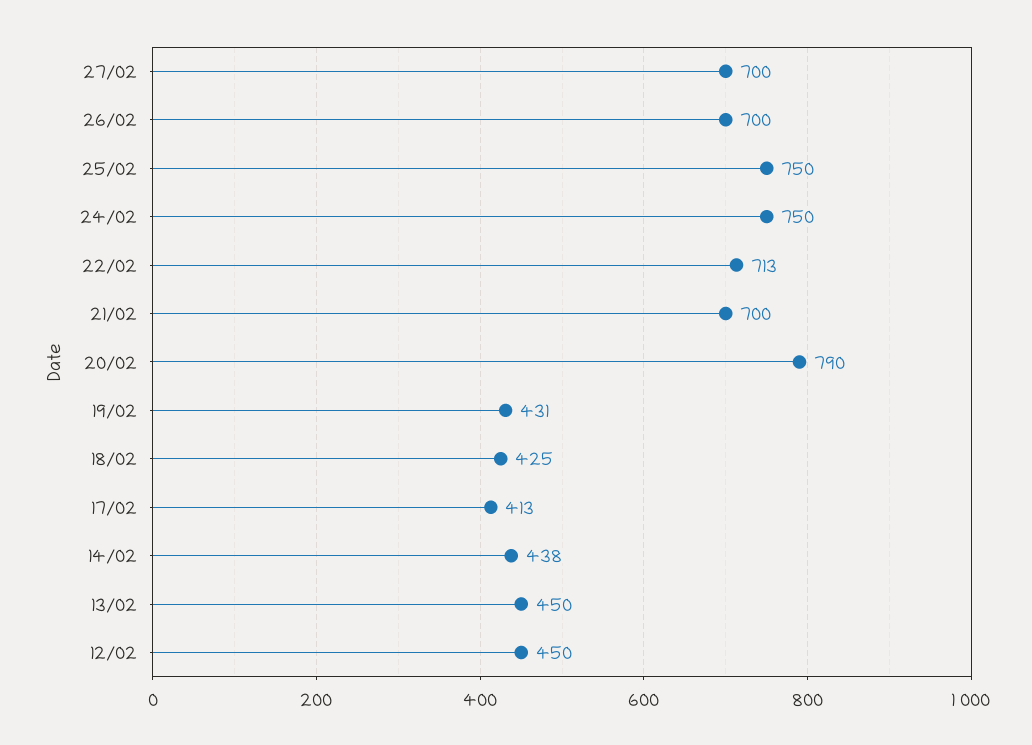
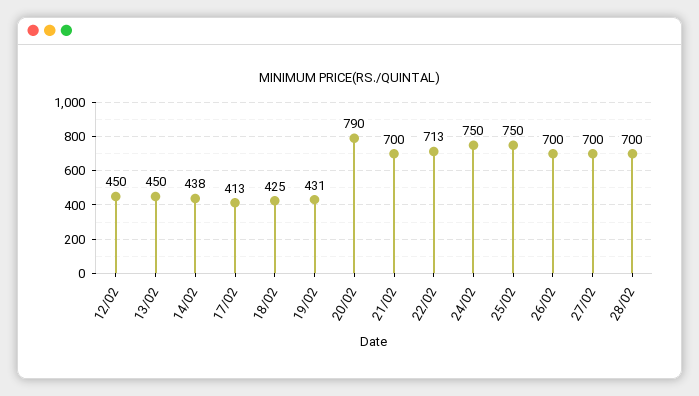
28/02: none -> 700

